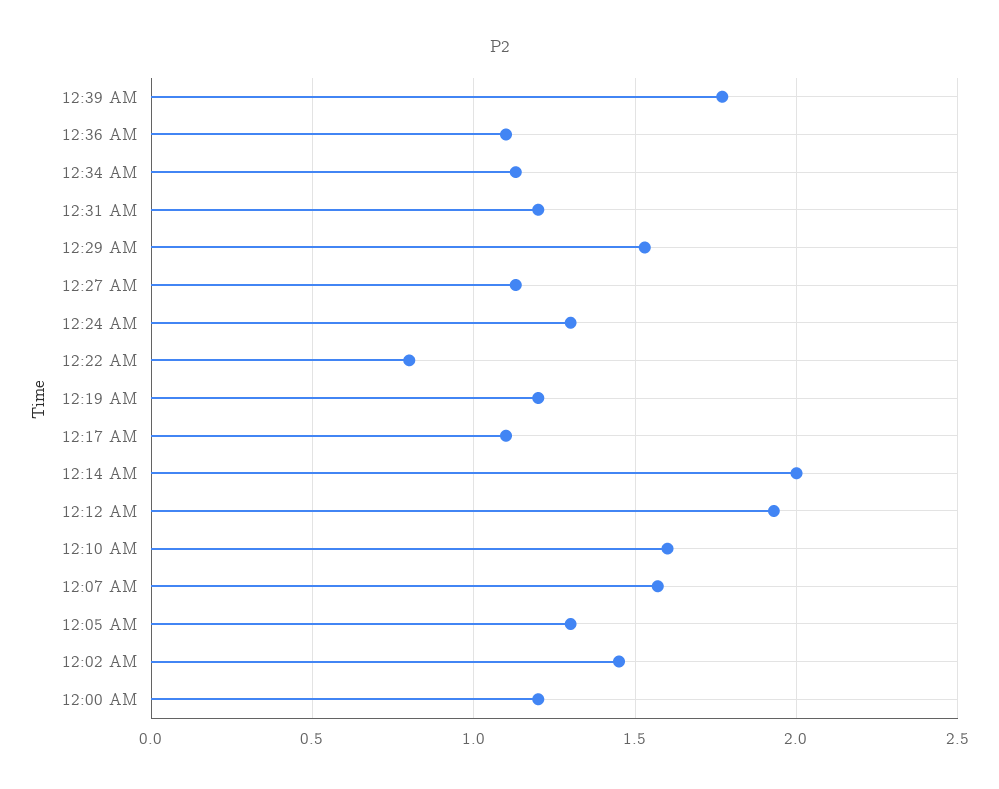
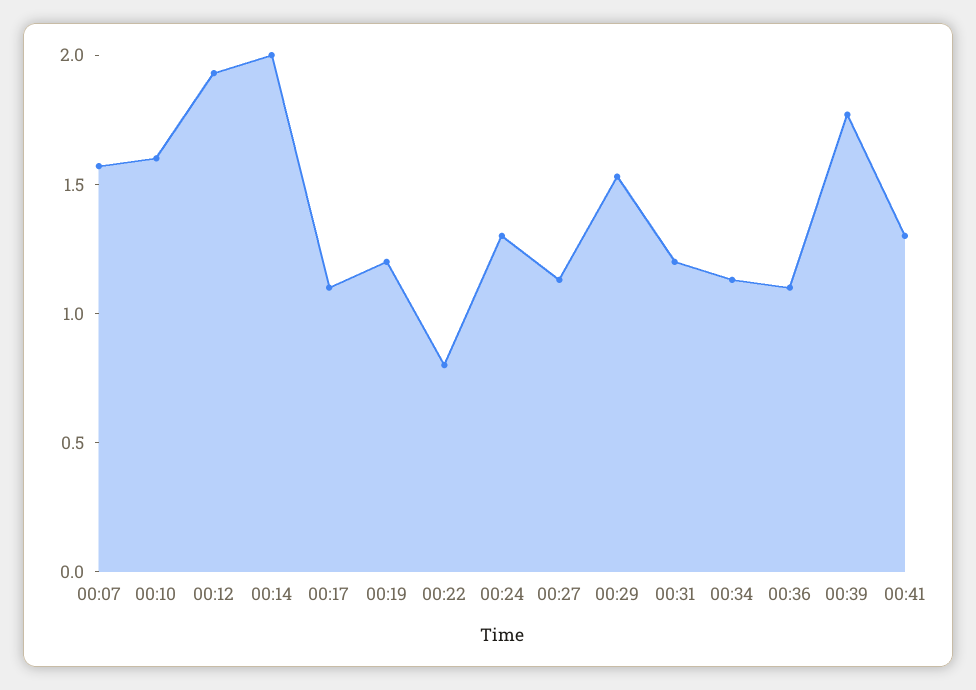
12:05 AM: 1.3 -> none
12:02 AM: 1.45 -> none
12:00 AM: 1.2 -> none
00:41: none -> 1.3

